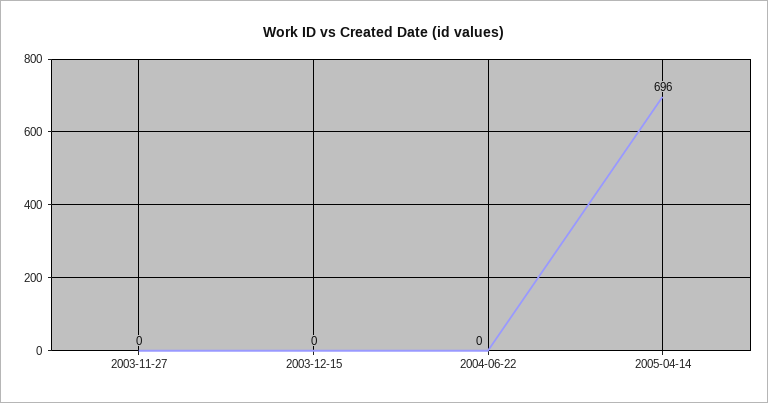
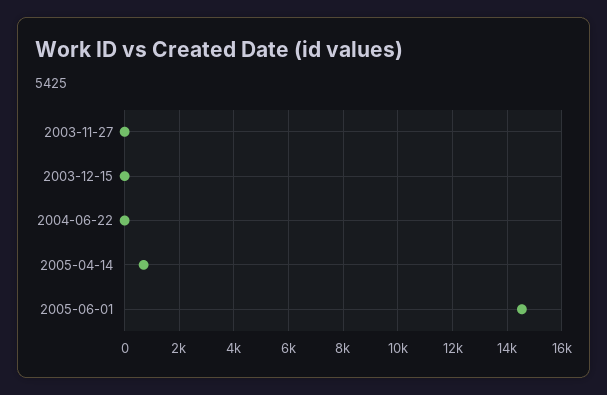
2005-06-01: none -> 14500

